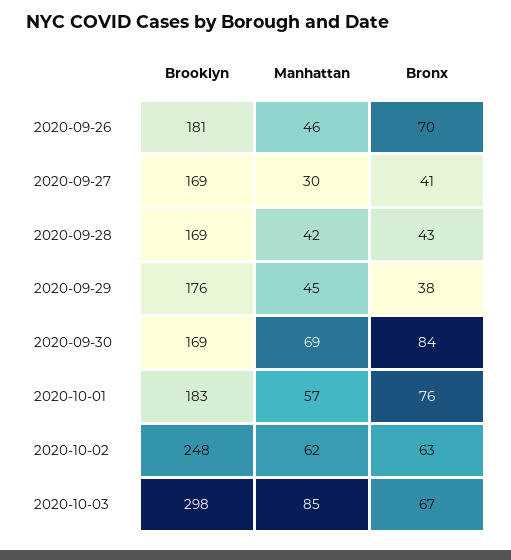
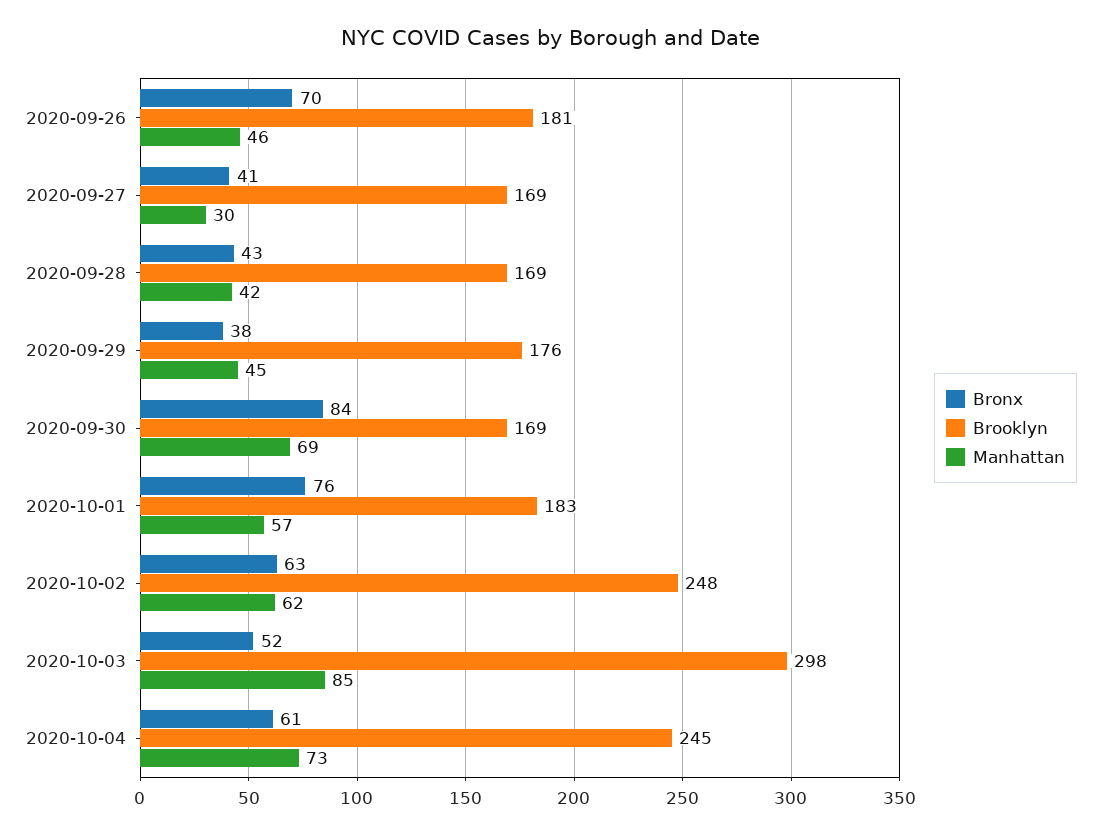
Bronx, 2020-10-03: 67 -> 52
Bronx, 2020-10-04: none -> 61
Brooklyn, 2020-10-04: none -> 245
Manhattan, 2020-10-04: none -> 73

